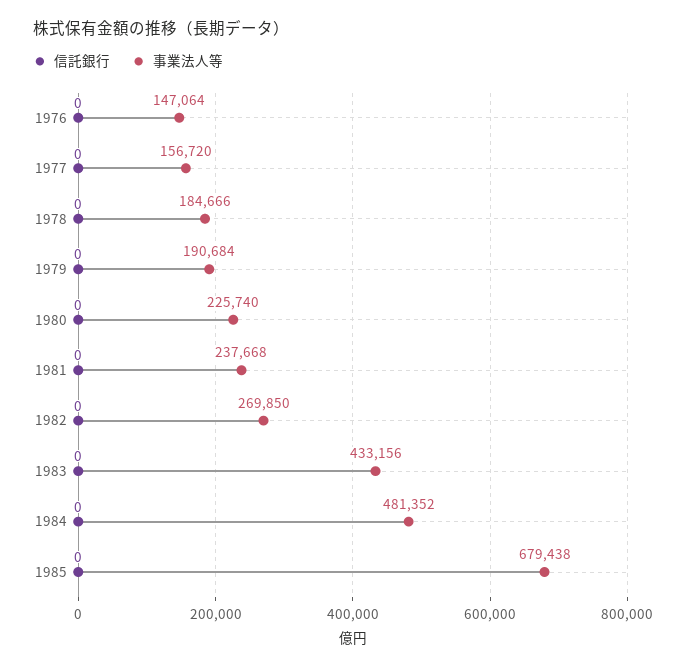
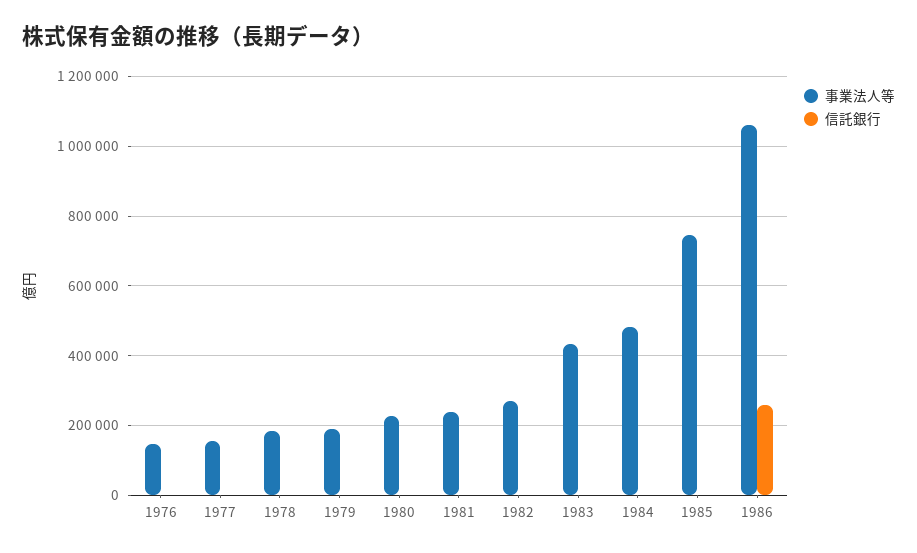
事業法人等, 1985: 679438 -> 740000
事業法人等, 1986: none -> 1060000
信託銀行, 1986: none -> 260000

